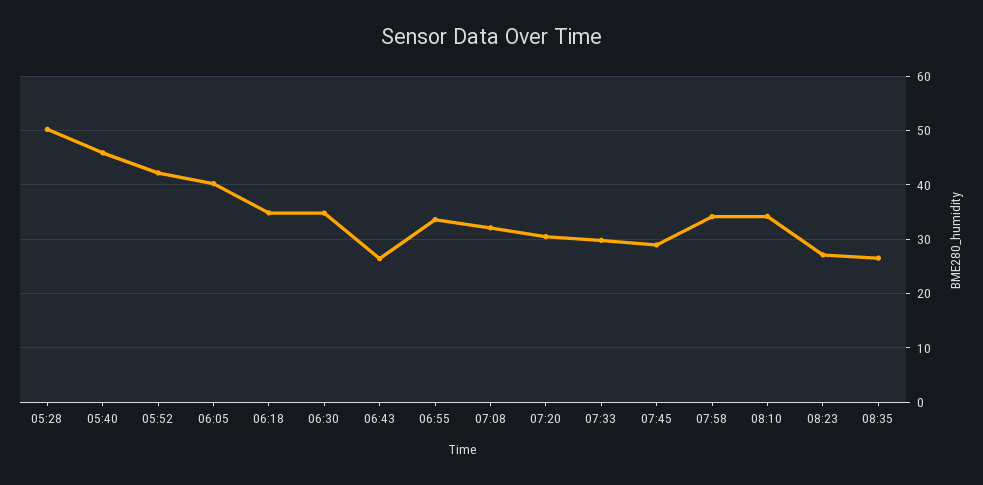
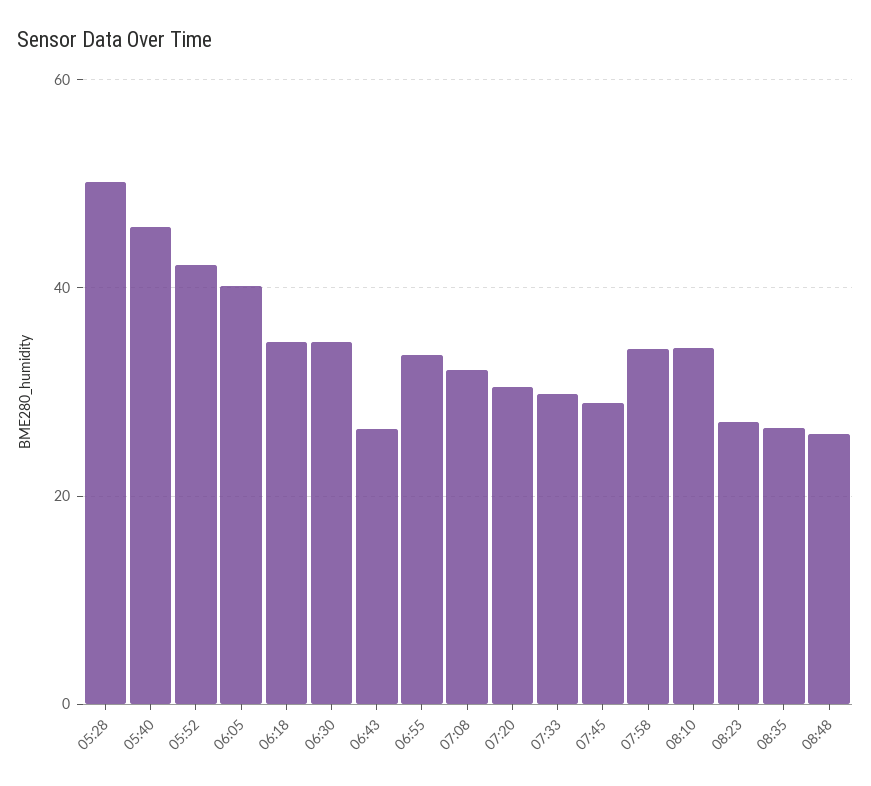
08:48: none -> 26

